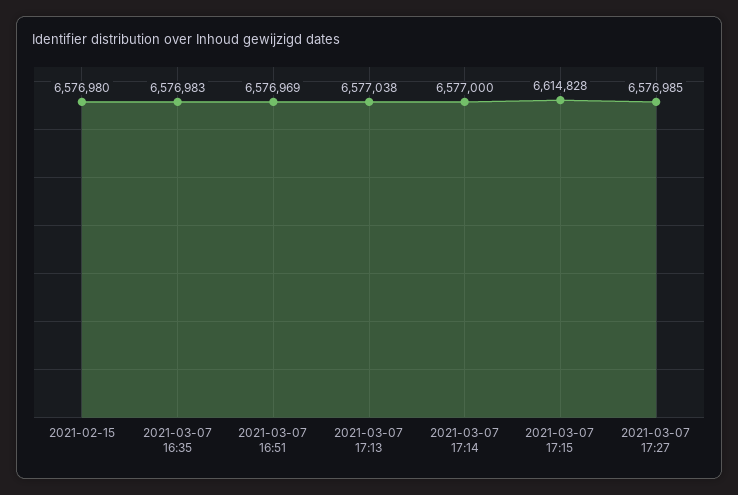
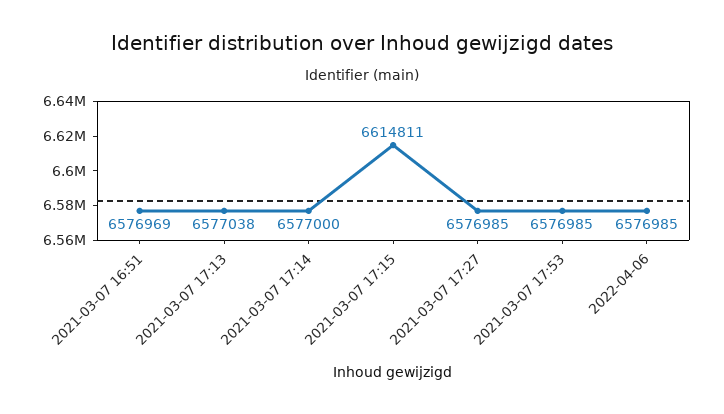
2021-02-15: 6576980 -> none
2021-03-07 16:35: 6576983 -> none
2021-03-07 17:15: 6614828 -> 6614811
2021-03-07 17:53: none -> 6576985
2022-04-06: none -> 6576985

